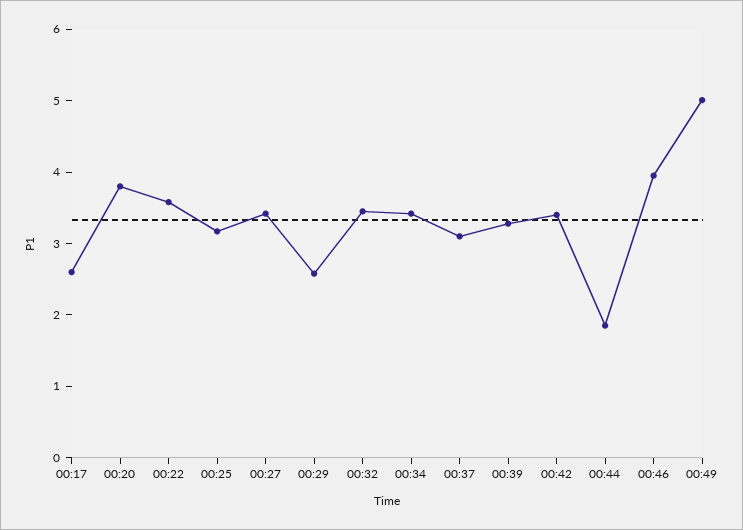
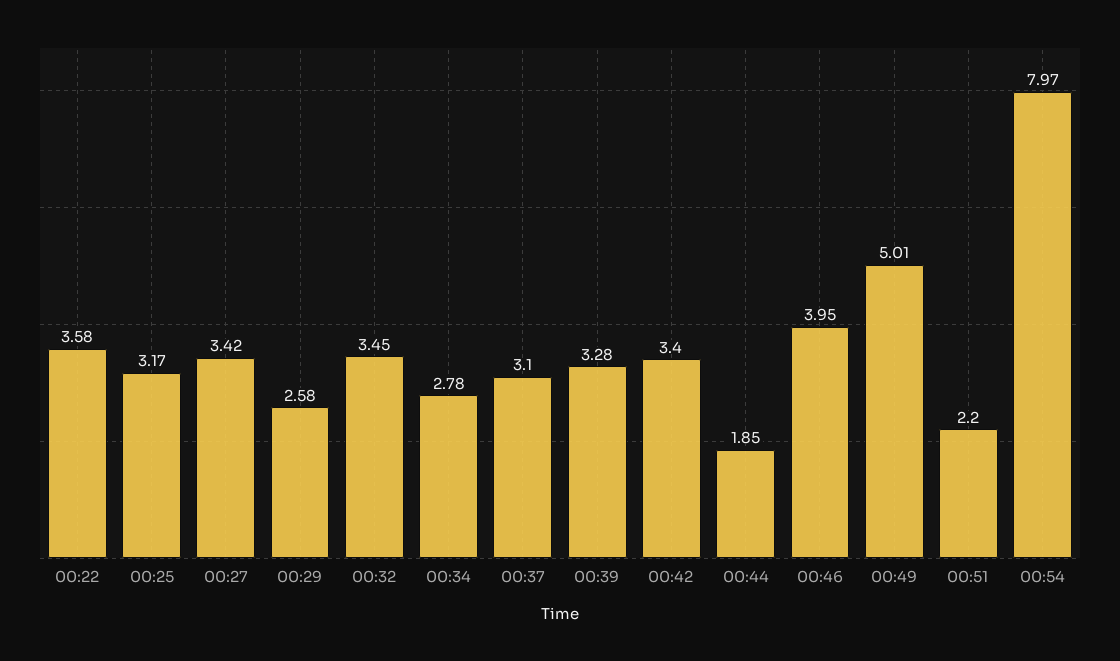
00:17: 2.6 -> none
00:20: 3.8 -> none
00:34: 3.4 -> 2.78
00:51: none -> 2.2
00:54: none -> 7.97

